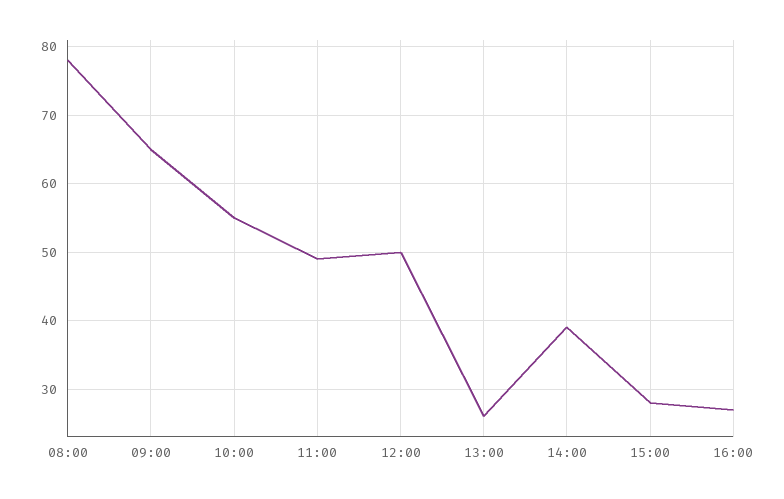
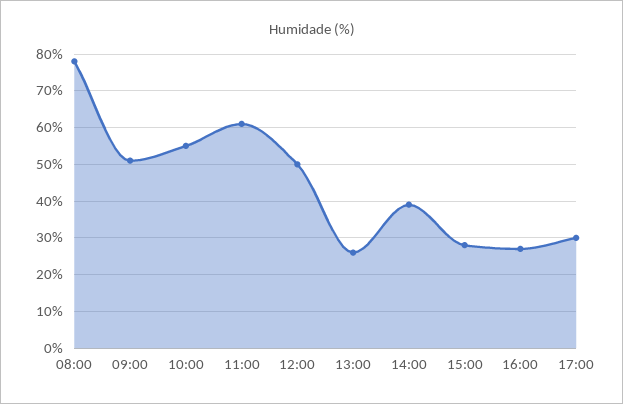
09:00: 65 -> 50
11:00: 49 -> 60
17:00: none -> 30

